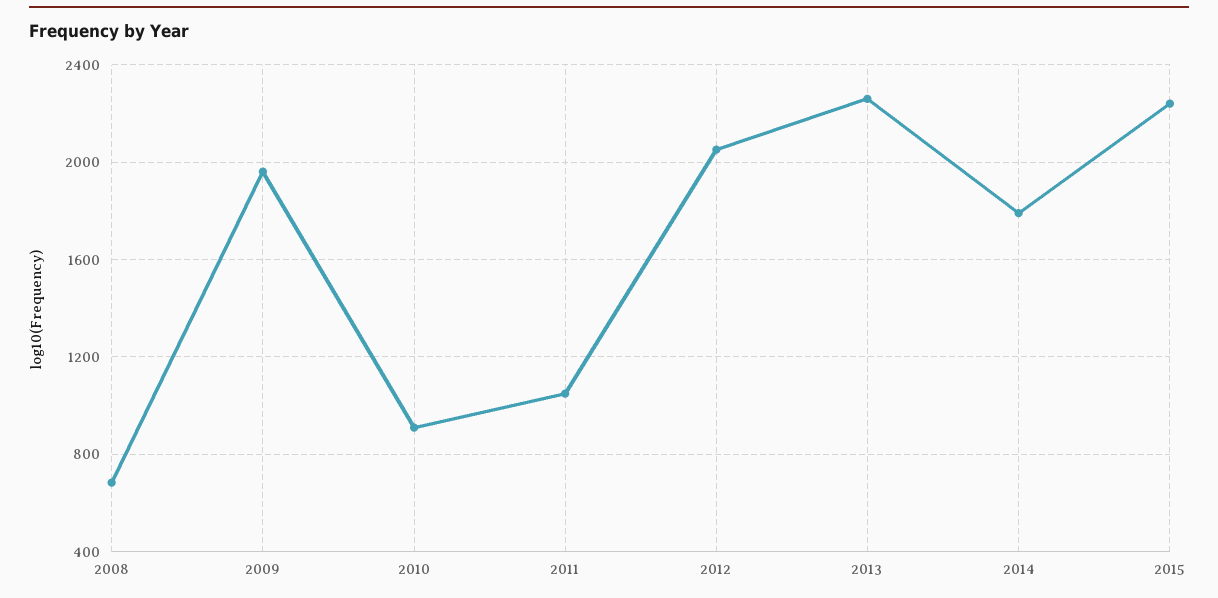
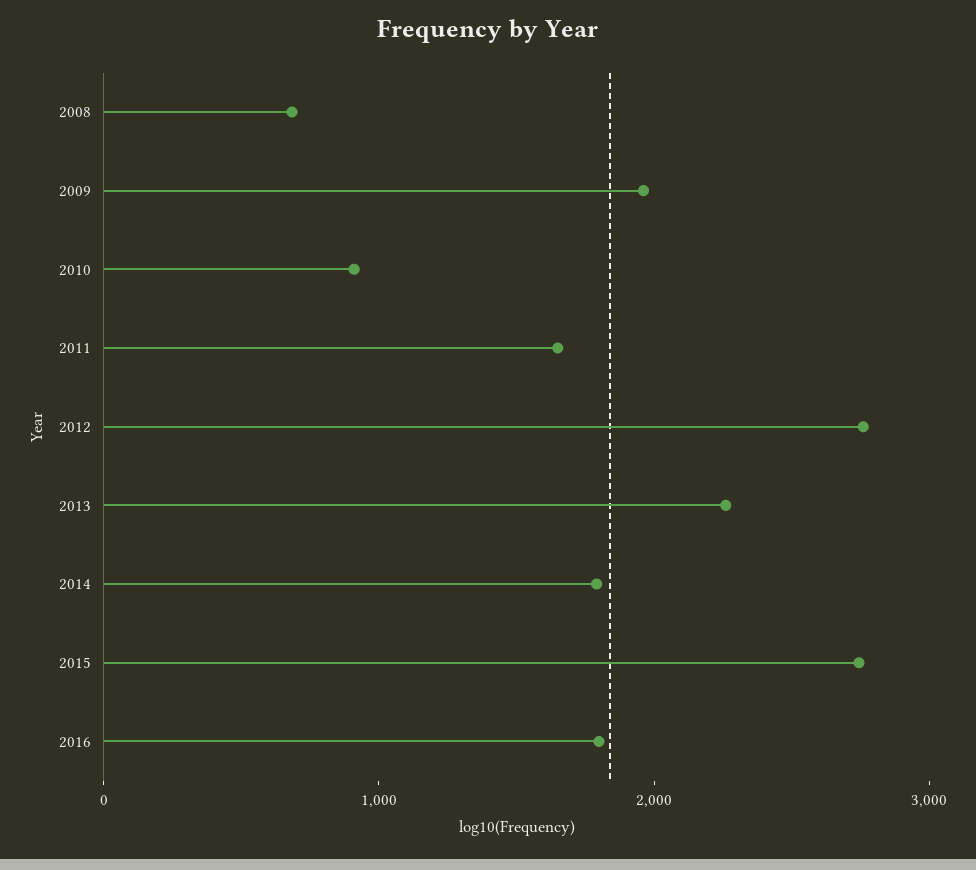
2011: 1050 -> 1600
2012: 2050 -> 2800
2015: 2250 -> 2800
2016: none -> 1800

